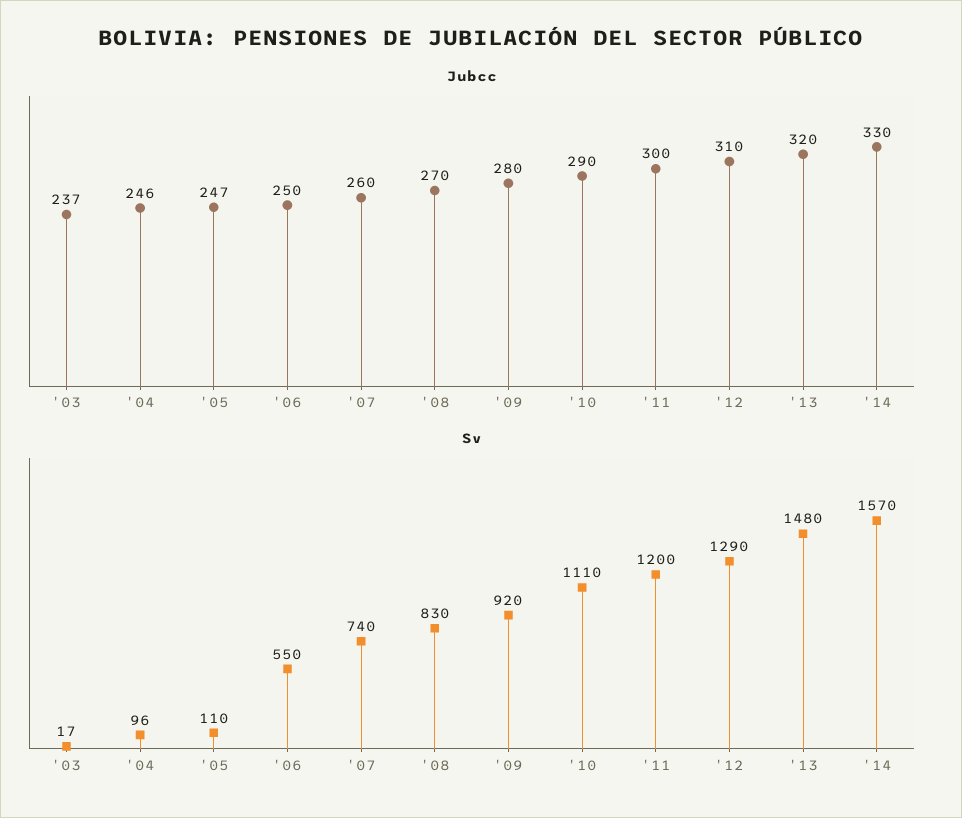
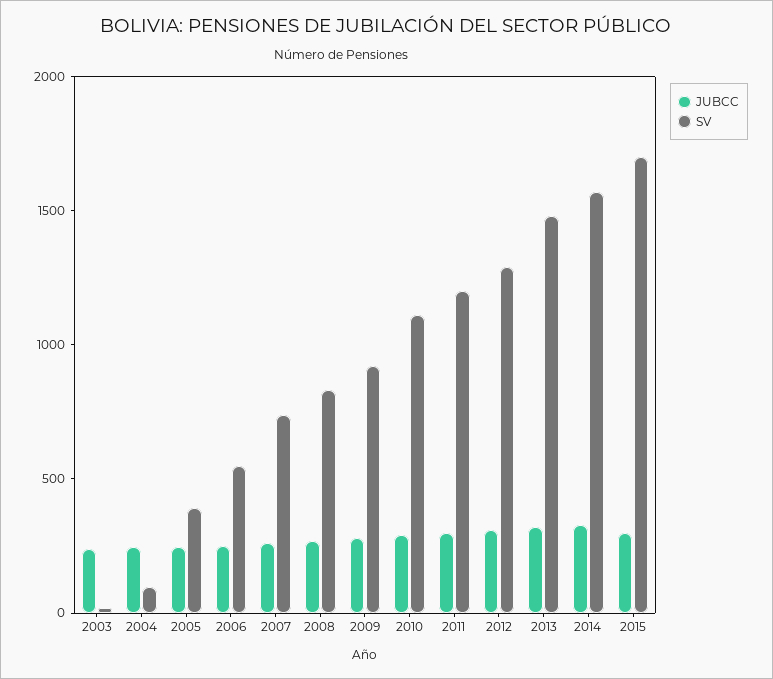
Sv, '05: 110 -> 400
Jubcc, 2015: none -> 300
Sv, 2015: none -> 1700

